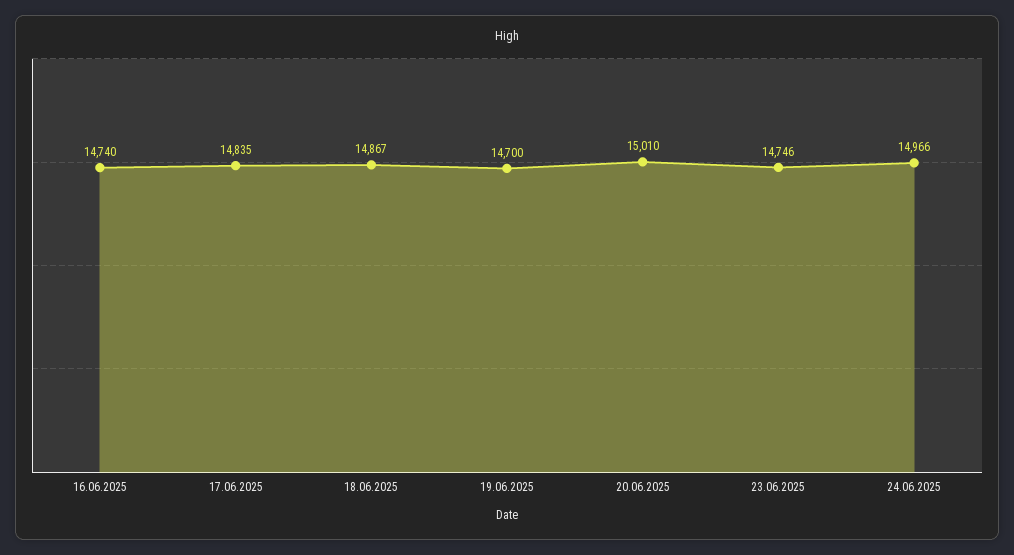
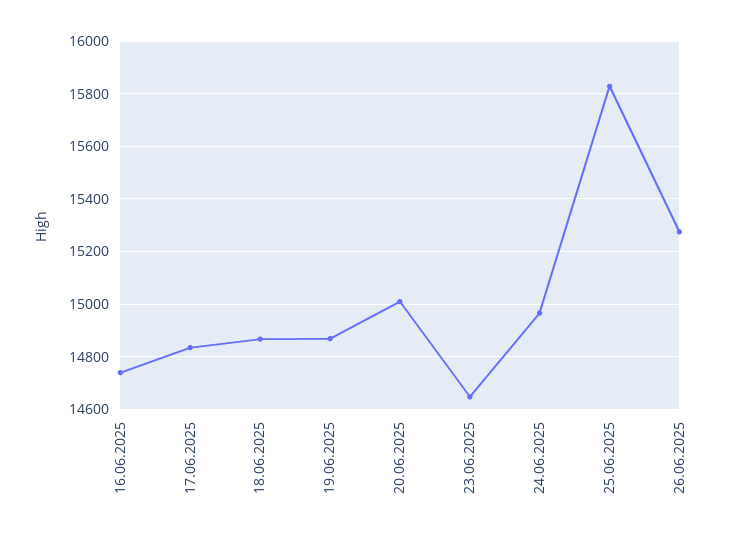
19.06.2025: 14700 -> 14875
23.06.2025: 14746 -> 14650
25.06.2025: none -> 15825
26.06.2025: none -> 15275

